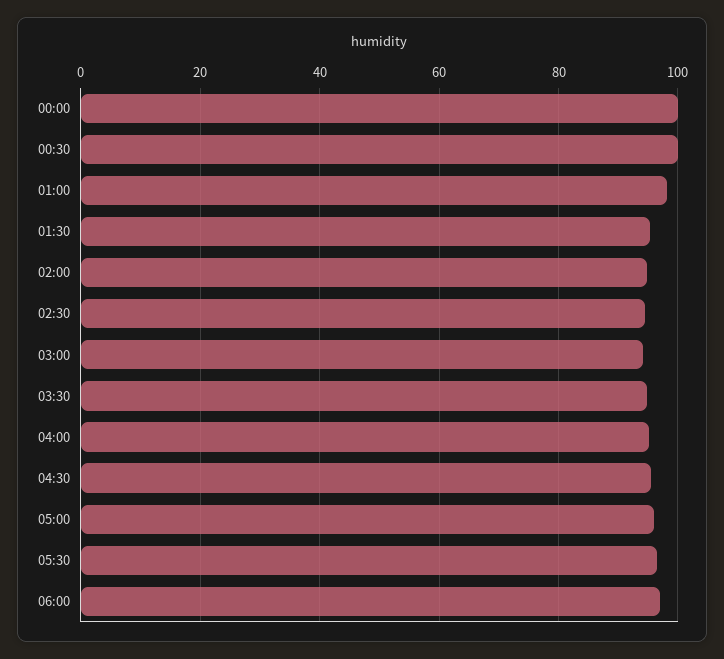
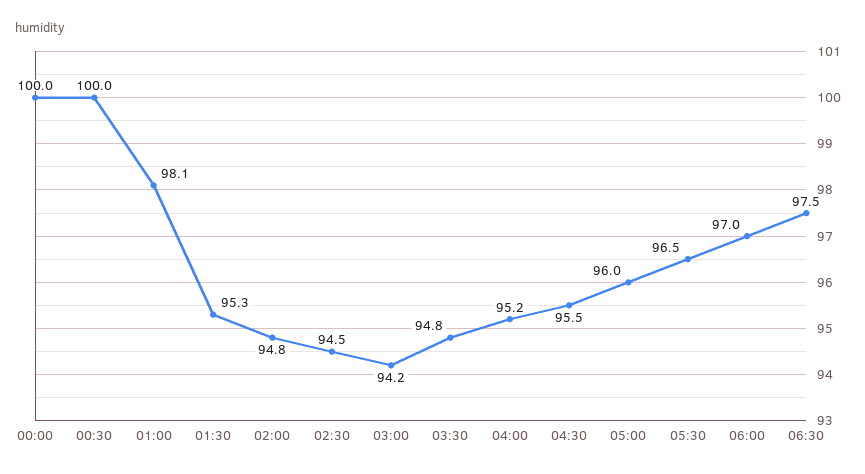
06:30: none -> 97.5

